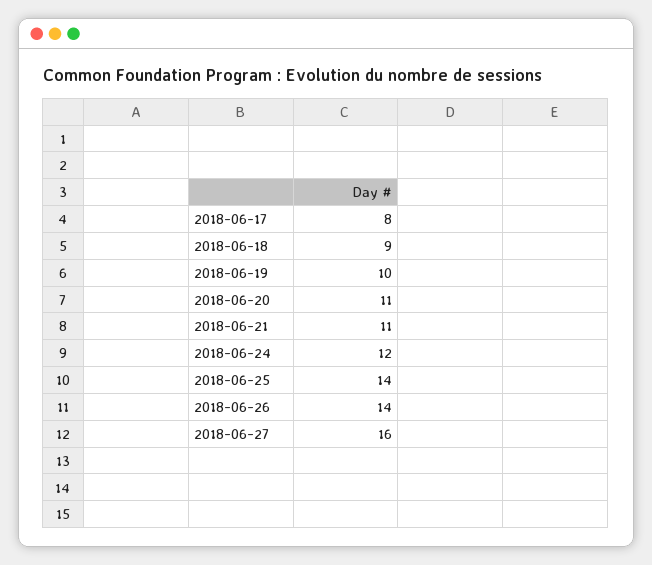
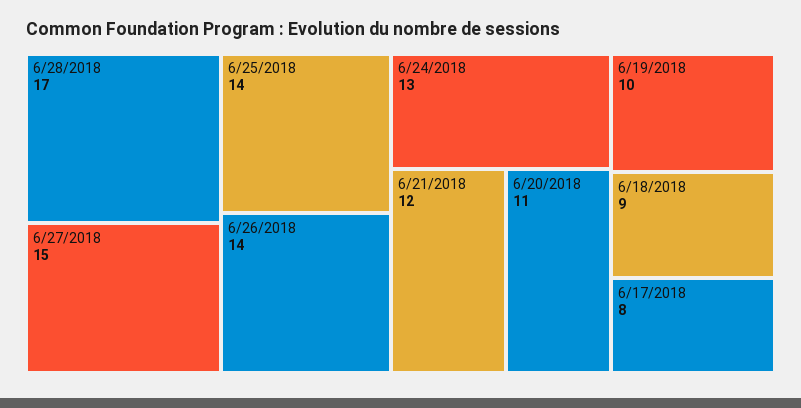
2018-06-21: 11 -> 12
2018-06-24: 12 -> 13
2018-06-27: 16 -> 15
6/28/2018: none -> 17

